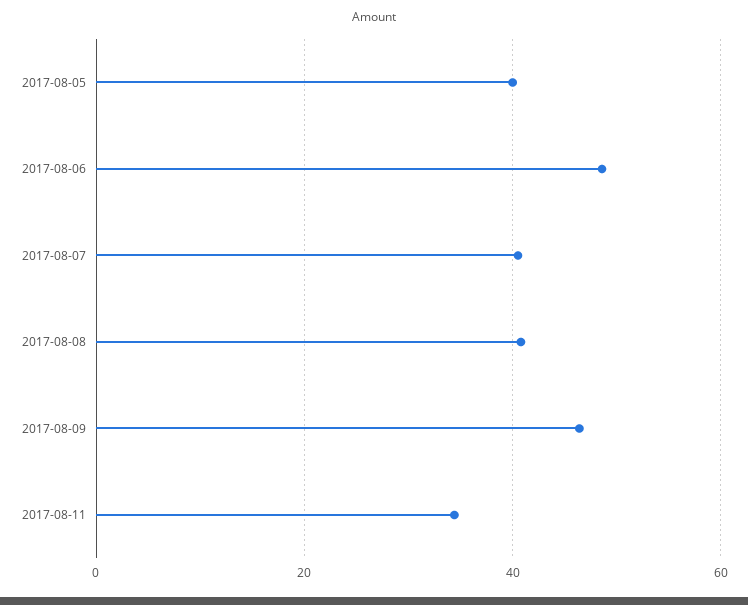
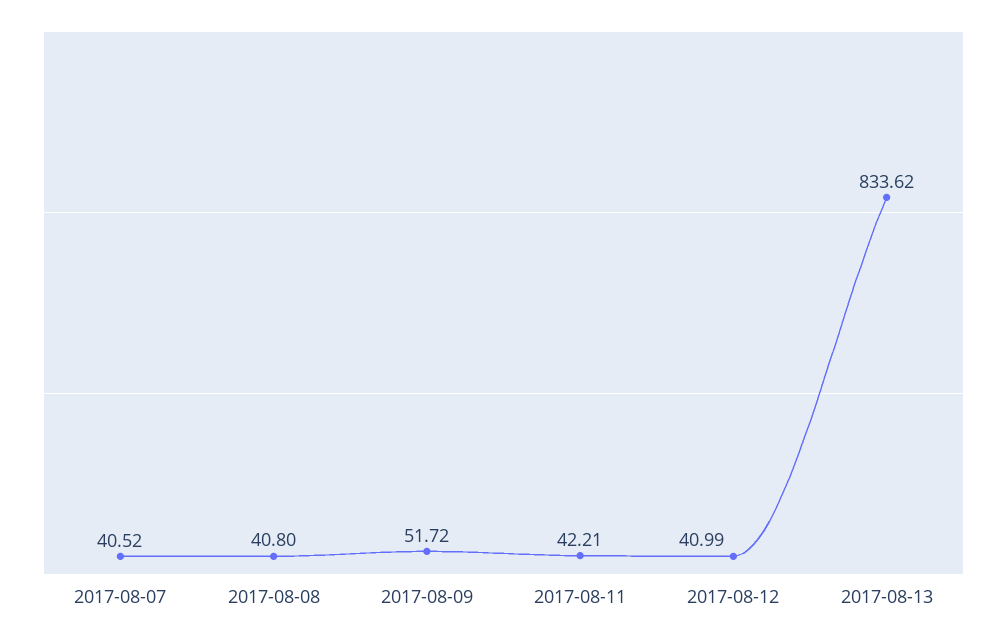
2017-08-05: 40 -> none
2017-08-06: 48 -> none
2017-08-09: 46 -> 51.72
2017-08-11: 34 -> 42.21
2017-08-12: none -> 40.99
2017-08-13: none -> 833.62

